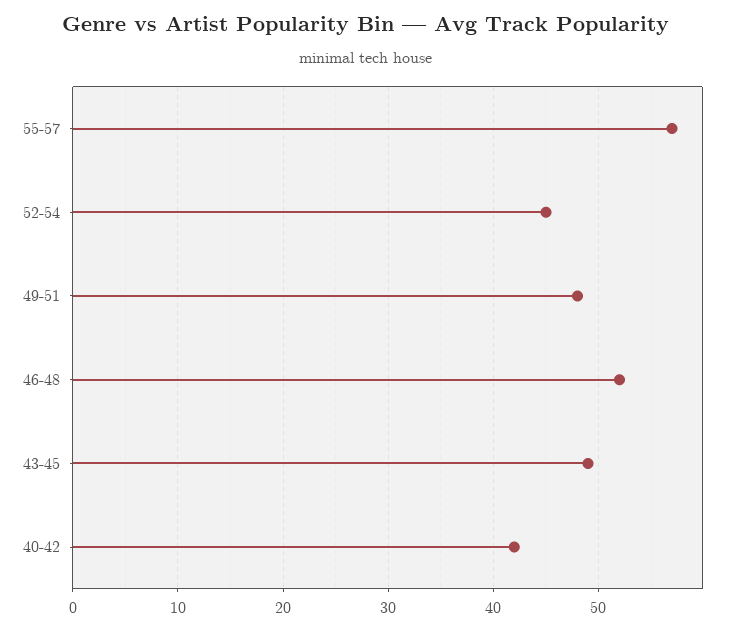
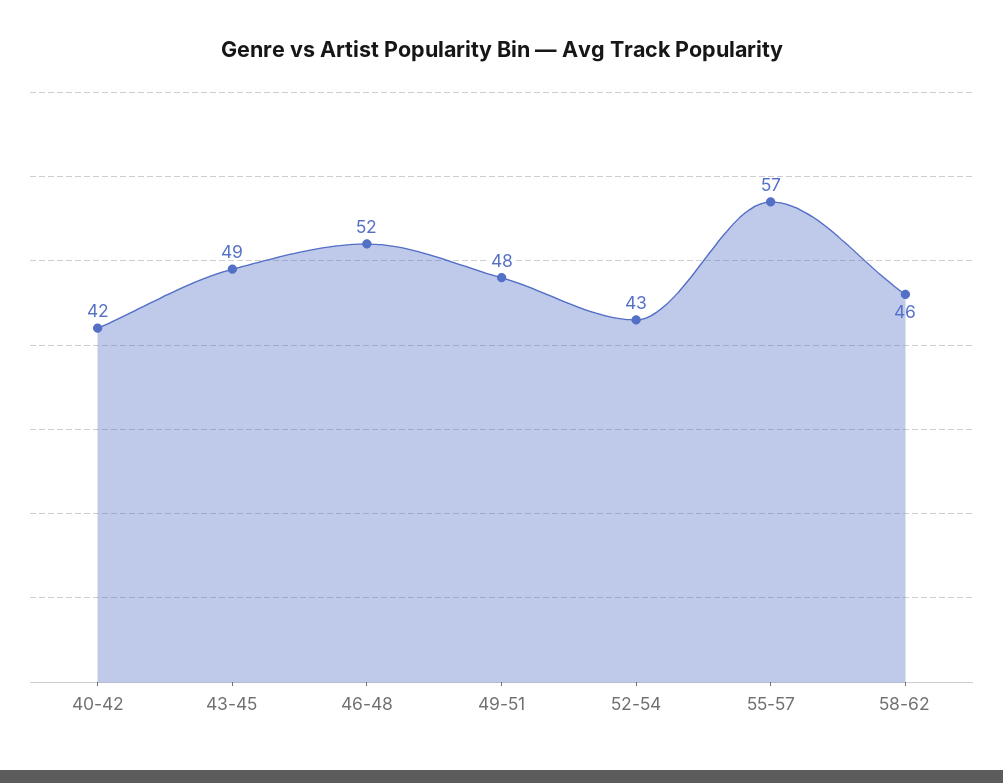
52-54: 45 -> 43
58-62: none -> 46

